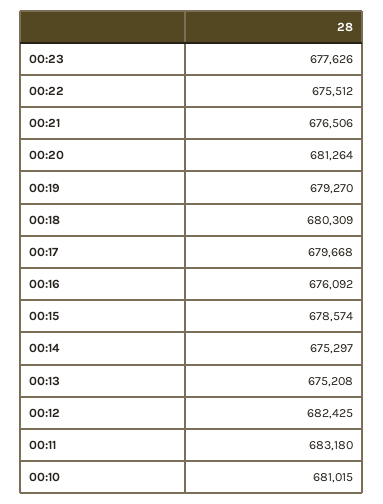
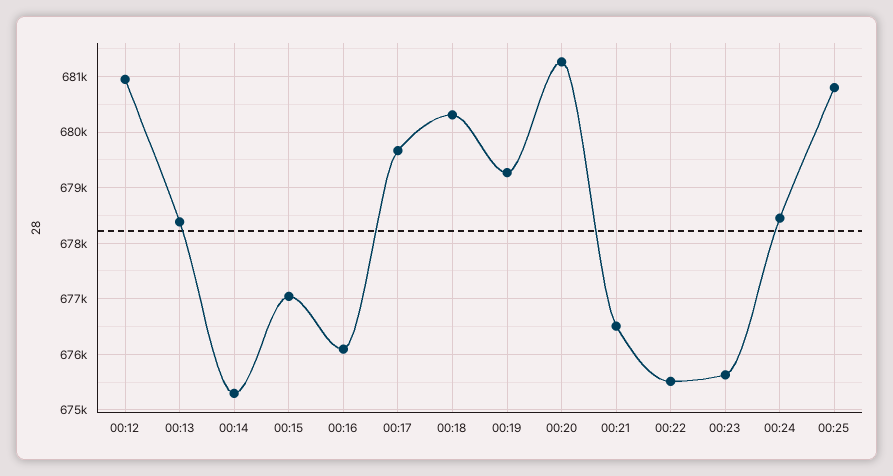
00:23: 677626 -> 675600
00:15: 678574 -> 677000
00:13: 675208 -> 678400
00:12: 682425 -> 681000
00:11: 683180 -> none
00:10: 681015 -> none
00:24: none -> 678400
00:25: none -> 680800

